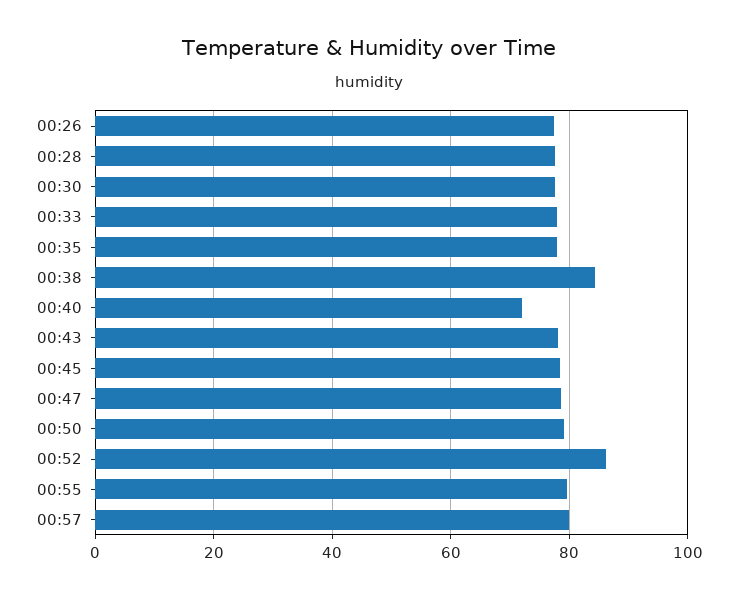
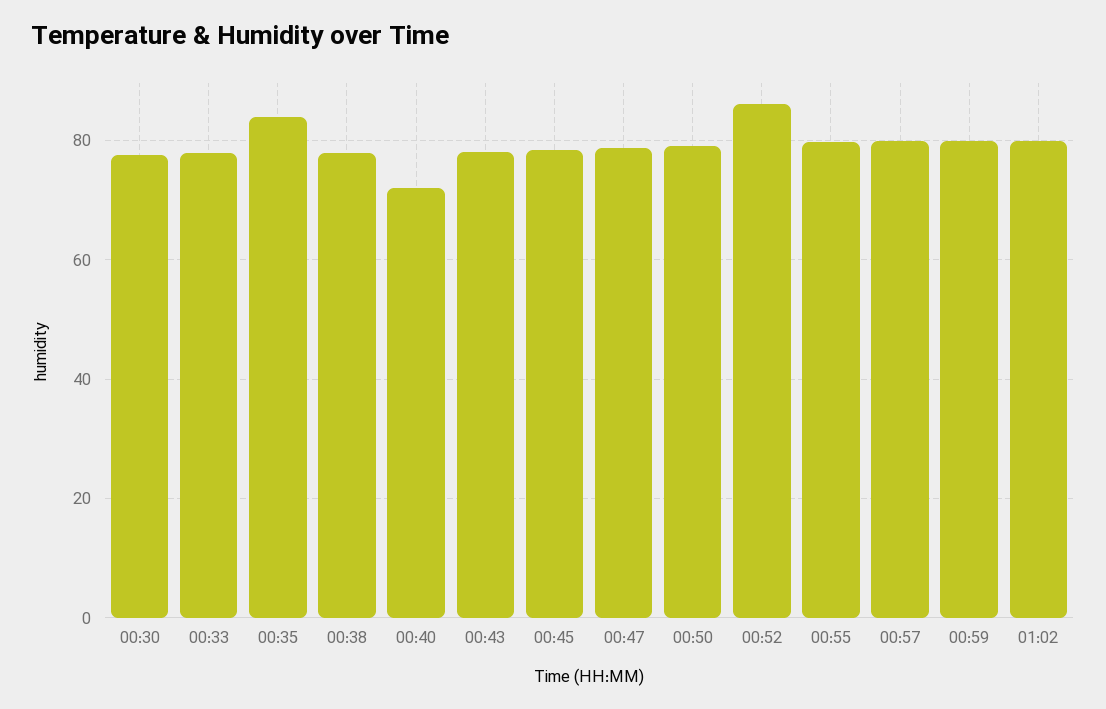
00:26: 78 -> none
00:28: 78 -> none
00:35: 78 -> 84
00:38: 84 -> 78
00:59: none -> 80
01:02: none -> 80

